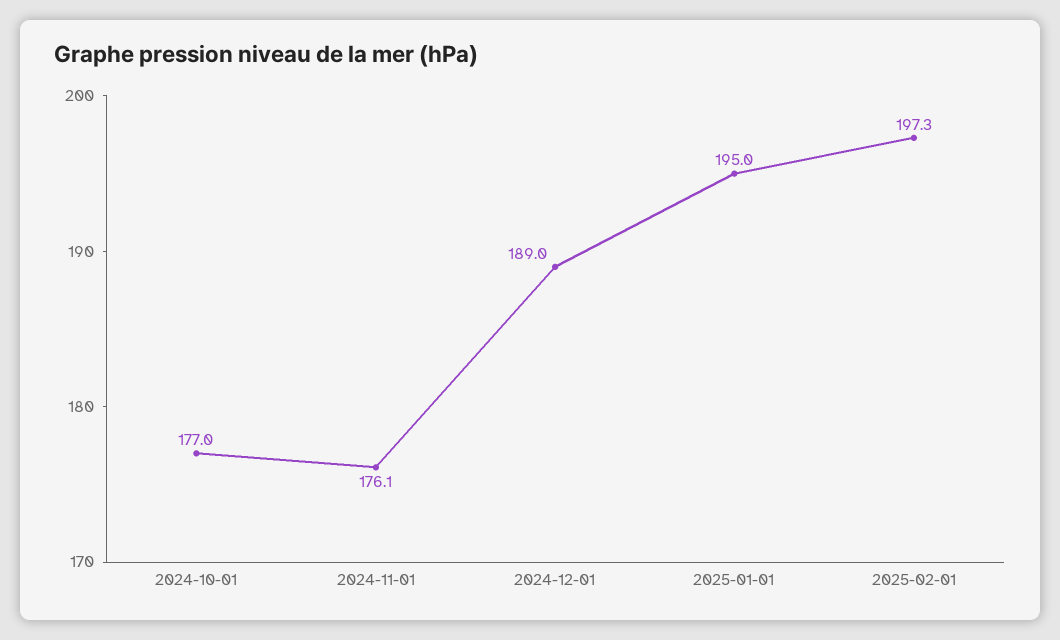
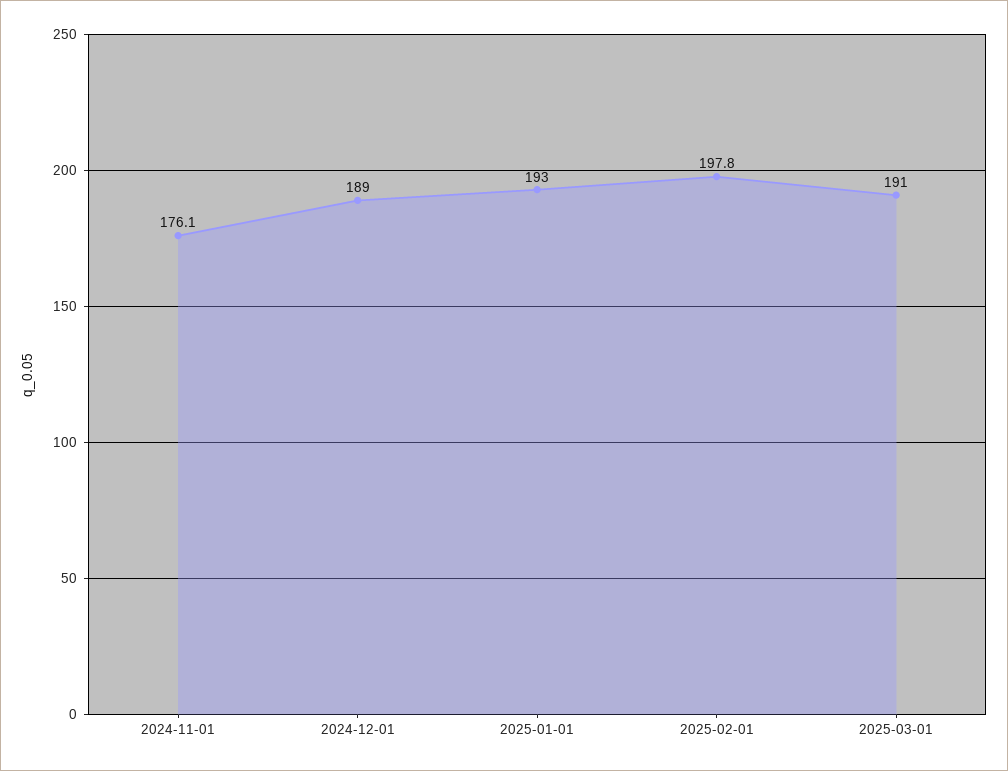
2024-10-01: 177 -> none
2025-01-01: 195 -> 193
2025-02-01: 197.3 -> 197.8
2025-03-01: none -> 191

